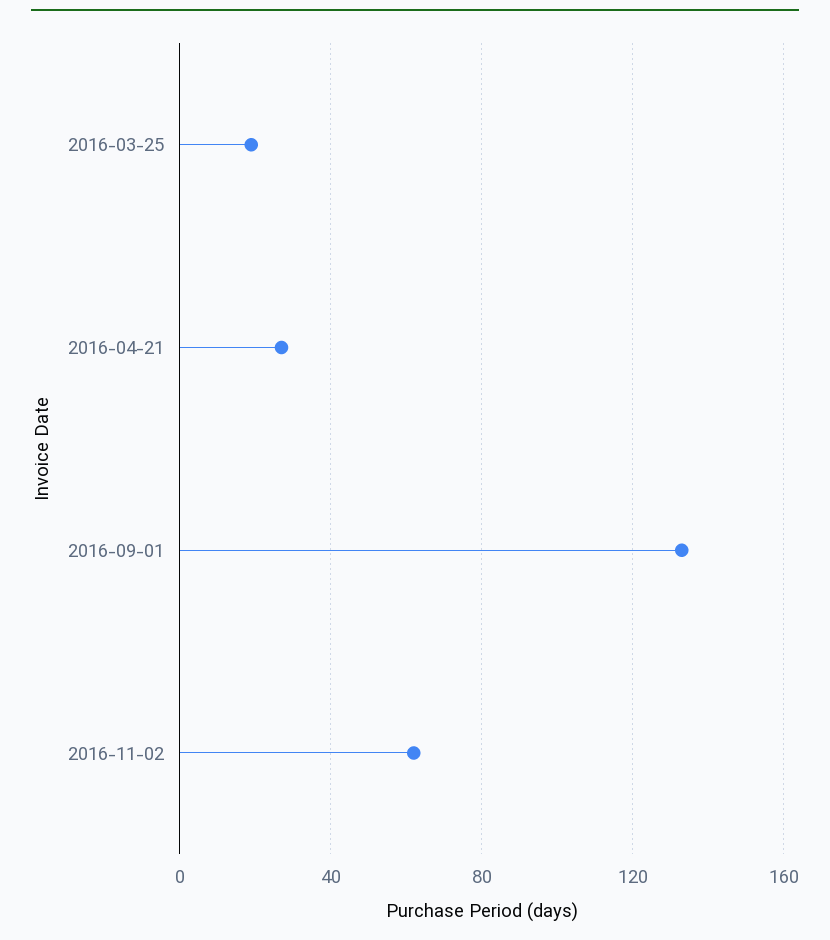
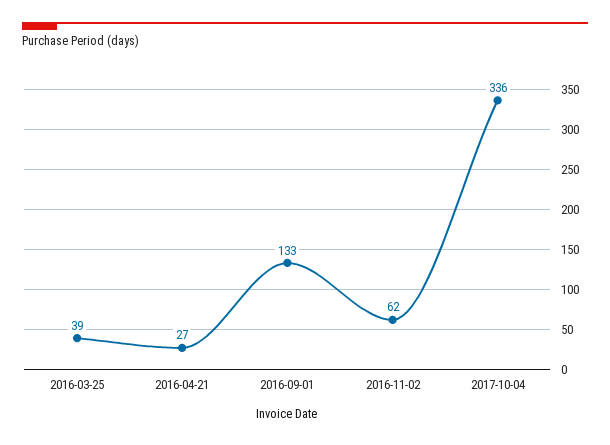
2016-03-25: 20 -> 39
2017-10-04: none -> 336

